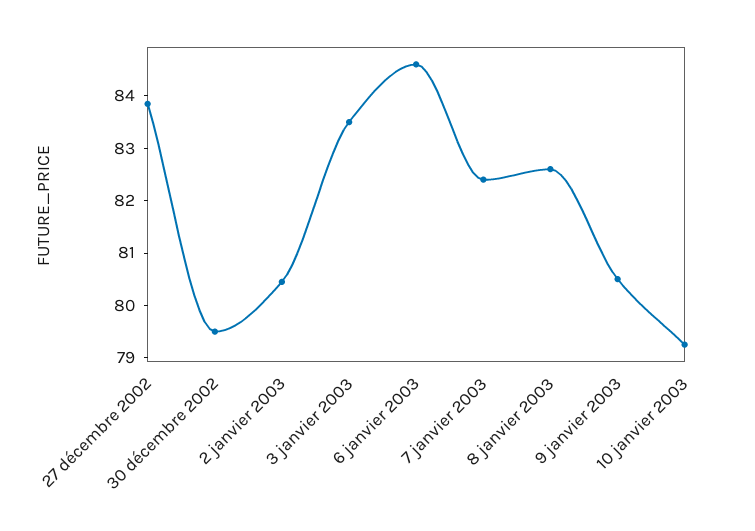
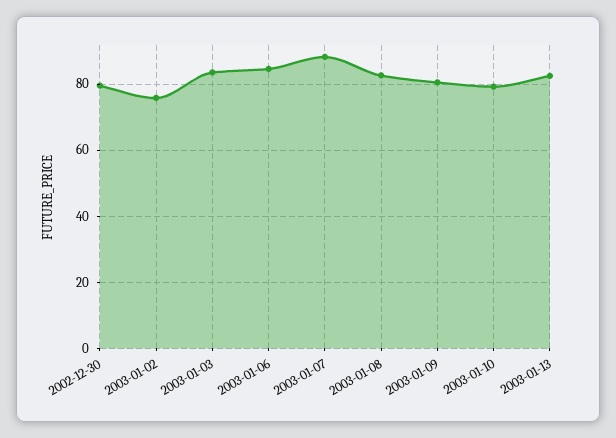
27 décembre 2002: 83.8 -> none
2 janvier 2003: 80.4 -> 76
7 janvier 2003: 82.4 -> 88
2003-01-13: none -> 82

